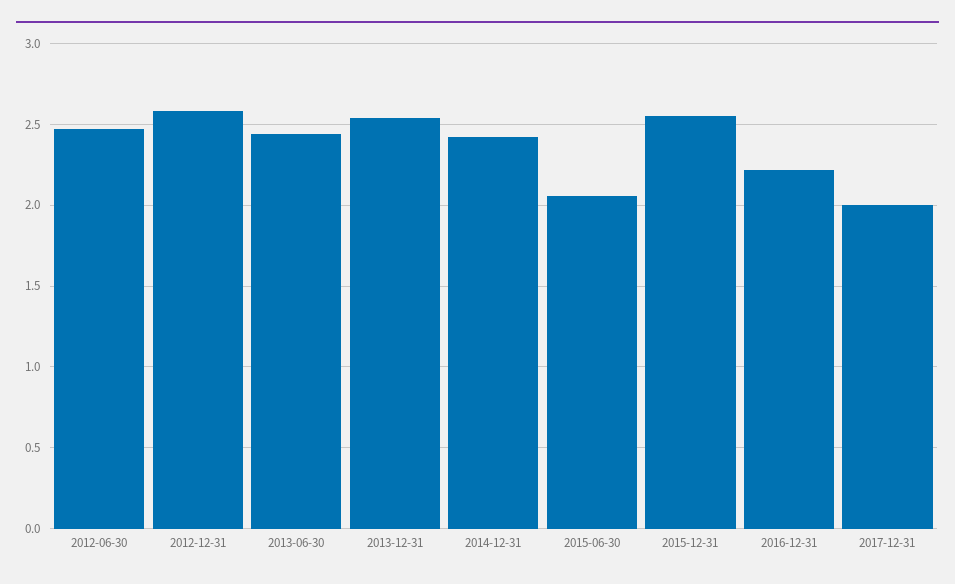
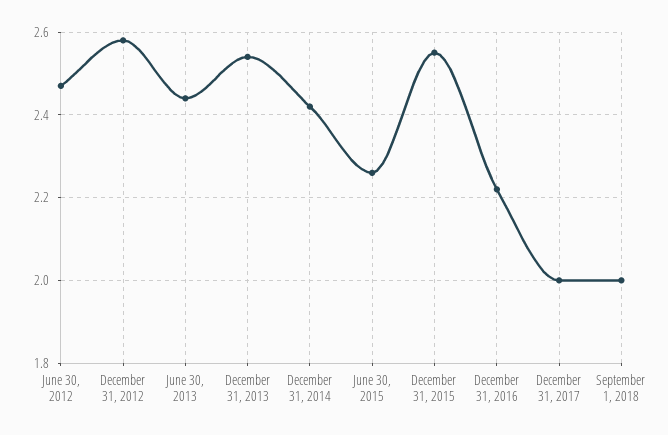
2015-06-30: 2.05 -> 2.25
September 1, 2018: none -> 2

